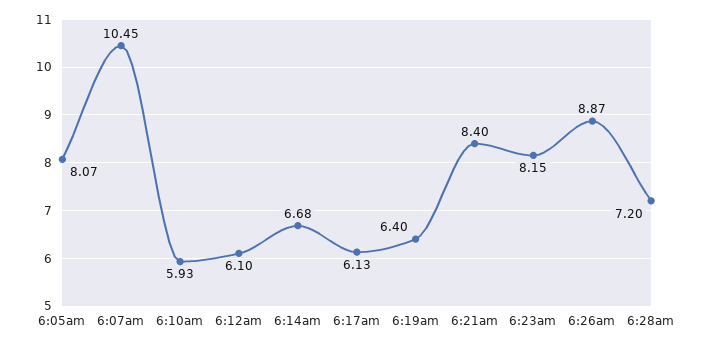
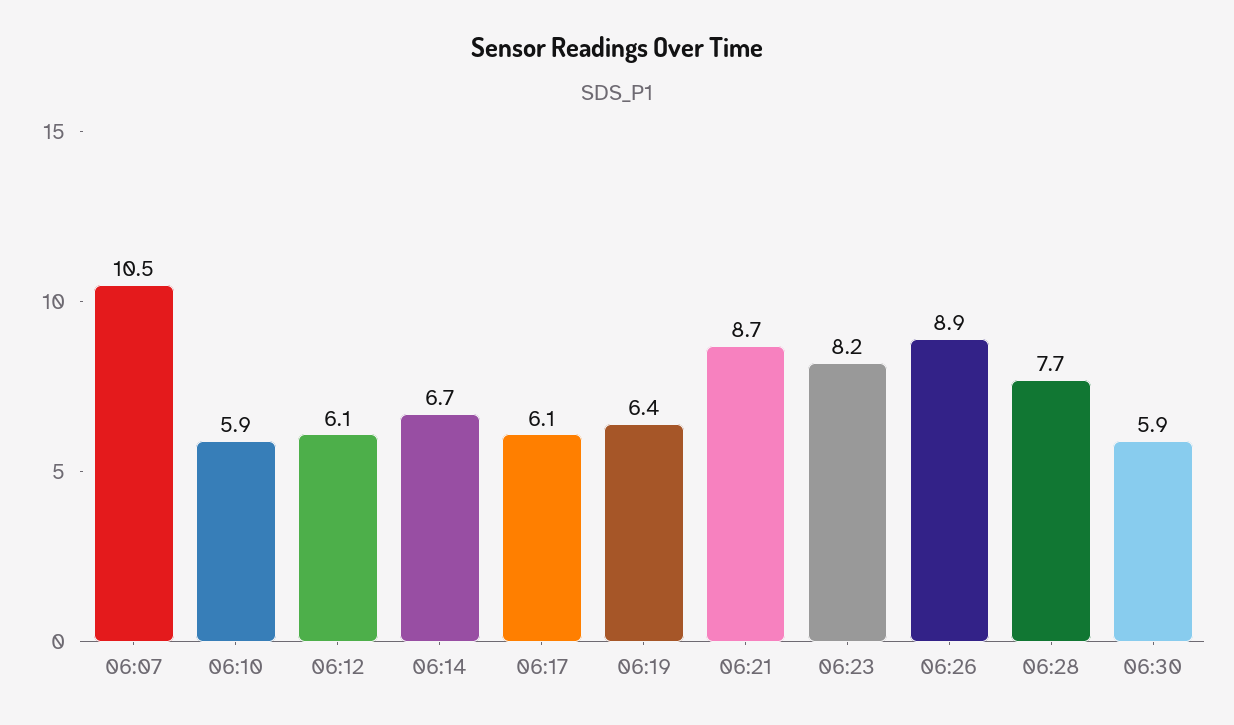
6:05am: 8.07 -> none
6:21am: 8.4 -> 8.7
6:28am: 7.2 -> 7.7
06:30: none -> 5.9

